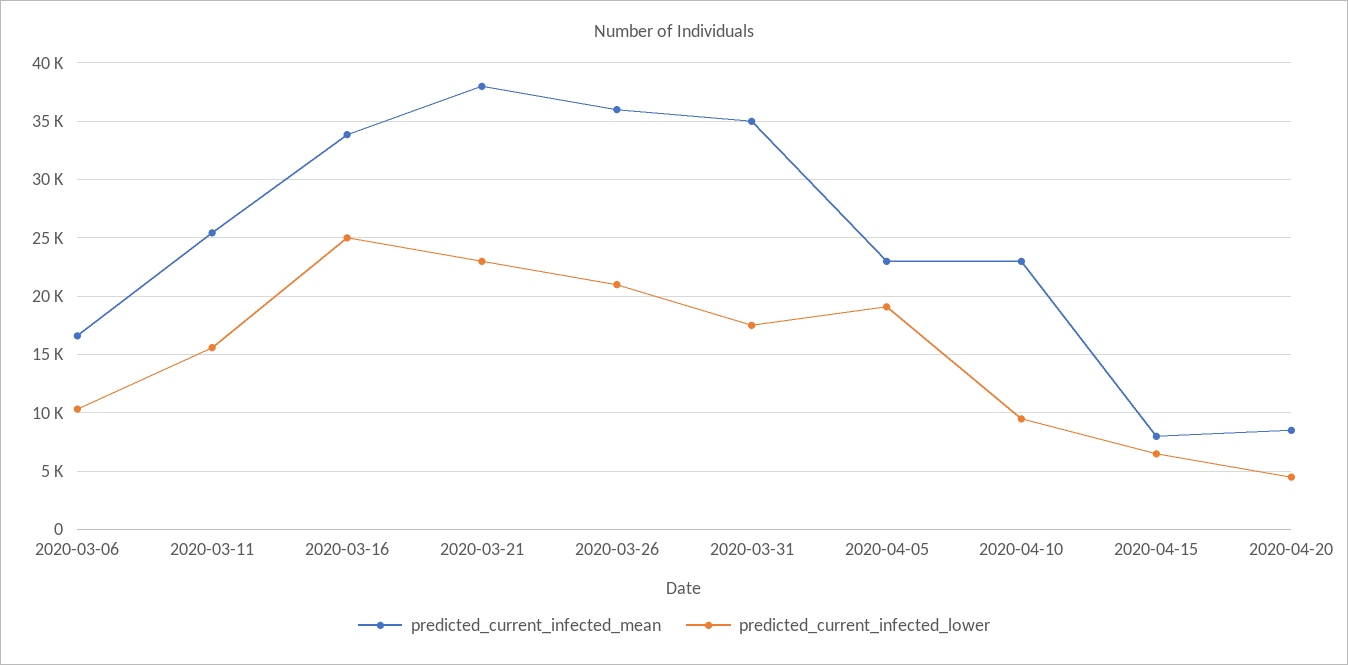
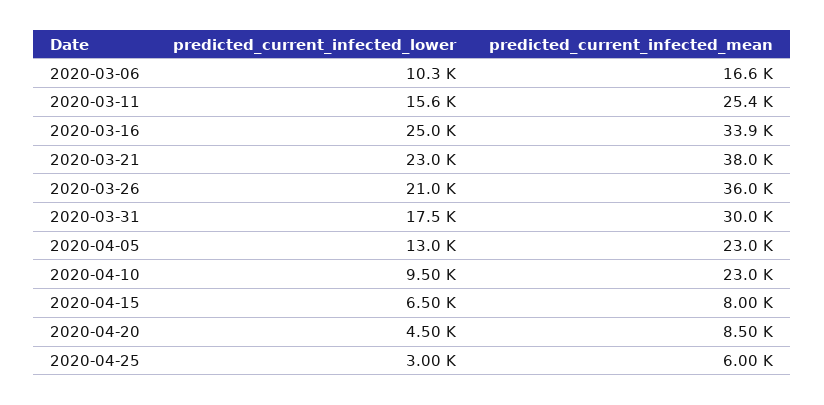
predicted_current_infected_mean, 2020-03-31: 35000 -> 30000
predicted_current_infected_lower, 2020-04-05: 19000 -> 13000
predicted_current_infected_lower, 2020-04-25: none -> 3000
predicted_current_infected_mean, 2020-04-25: none -> 6000

